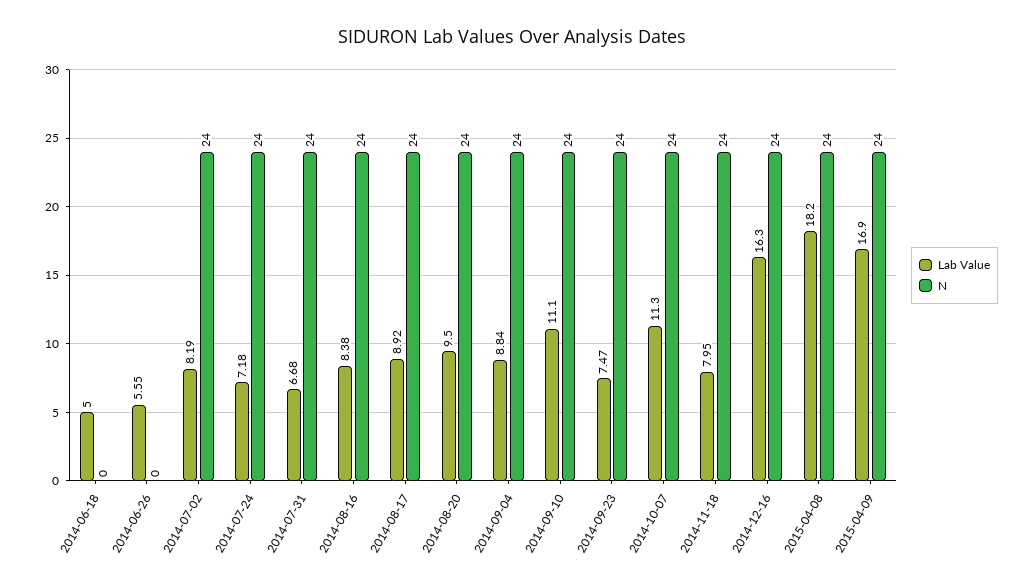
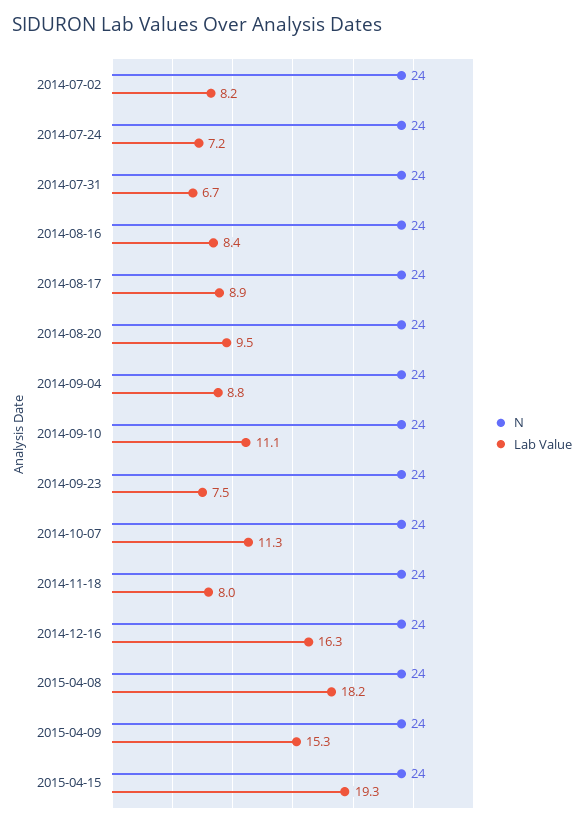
Lab Value, 2014-06-18: 5 -> none
N, 2014-06-18: 0 -> none
Lab Value, 2014-06-26: 5.55 -> none
N, 2014-06-26: 0 -> none
Lab Value, 2015-04-09: 16.9 -> 15.3
N, 2015-04-15: none -> 24
Lab Value, 2015-04-15: none -> 19.3

